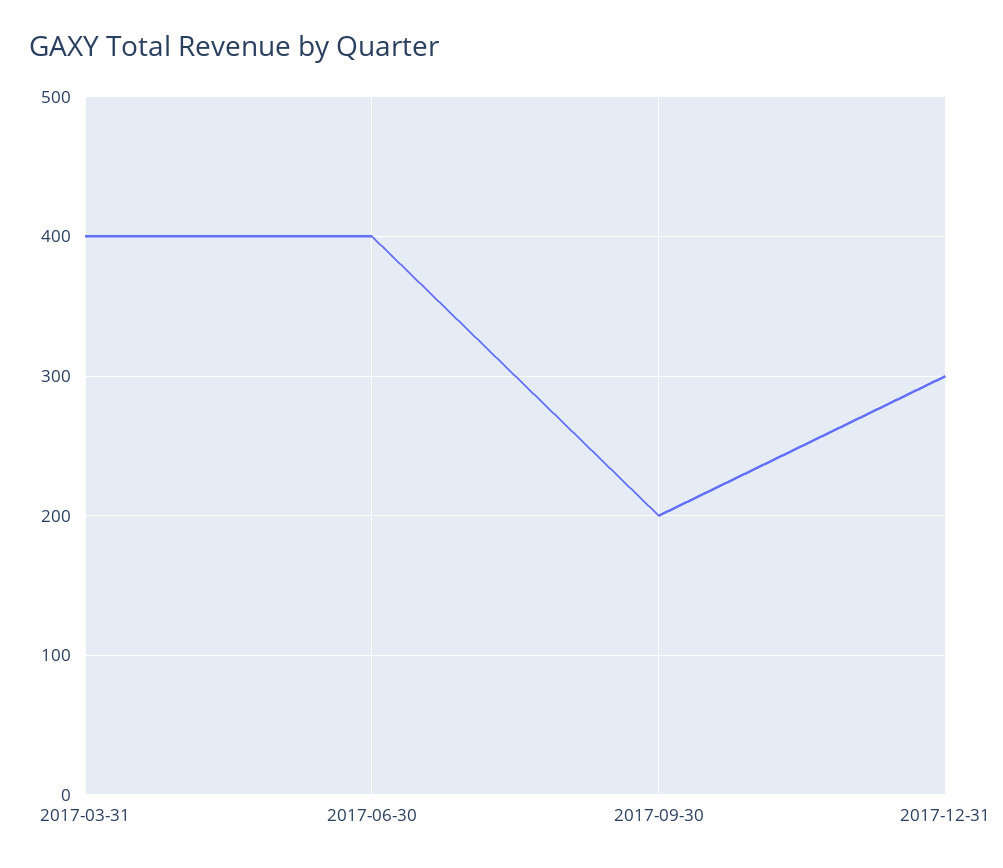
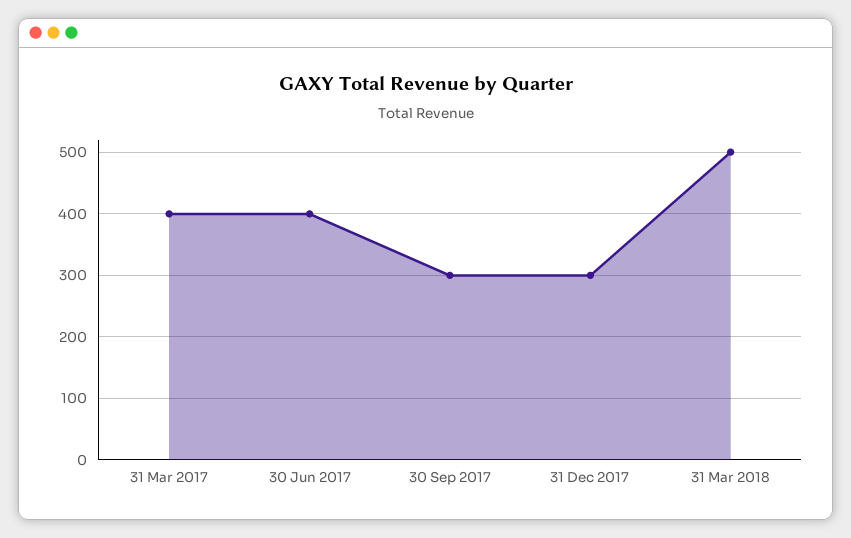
2017-09-30: 200 -> 300
31 Mar 2018: none -> 500

